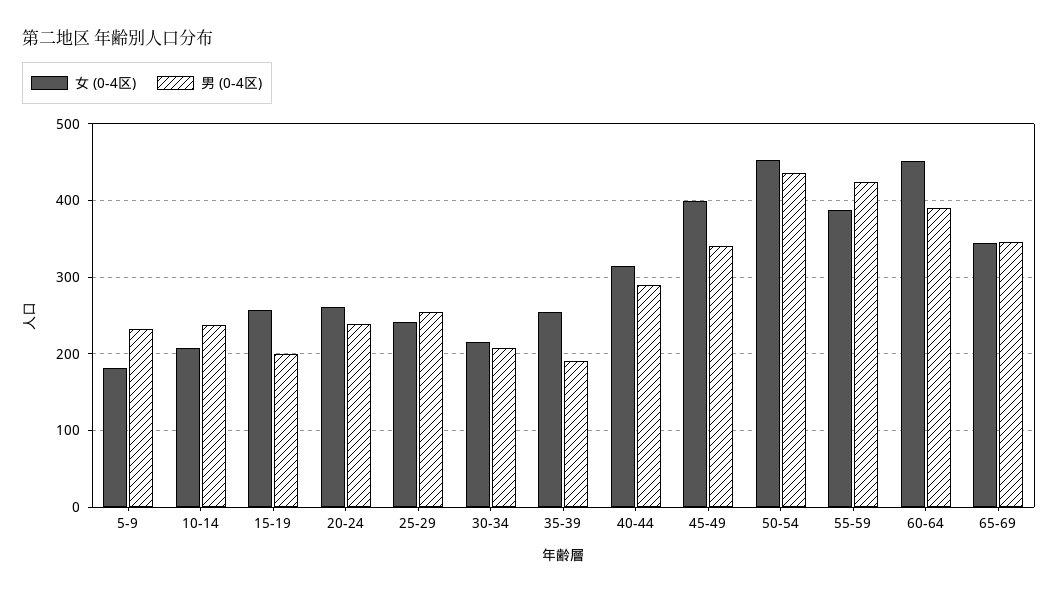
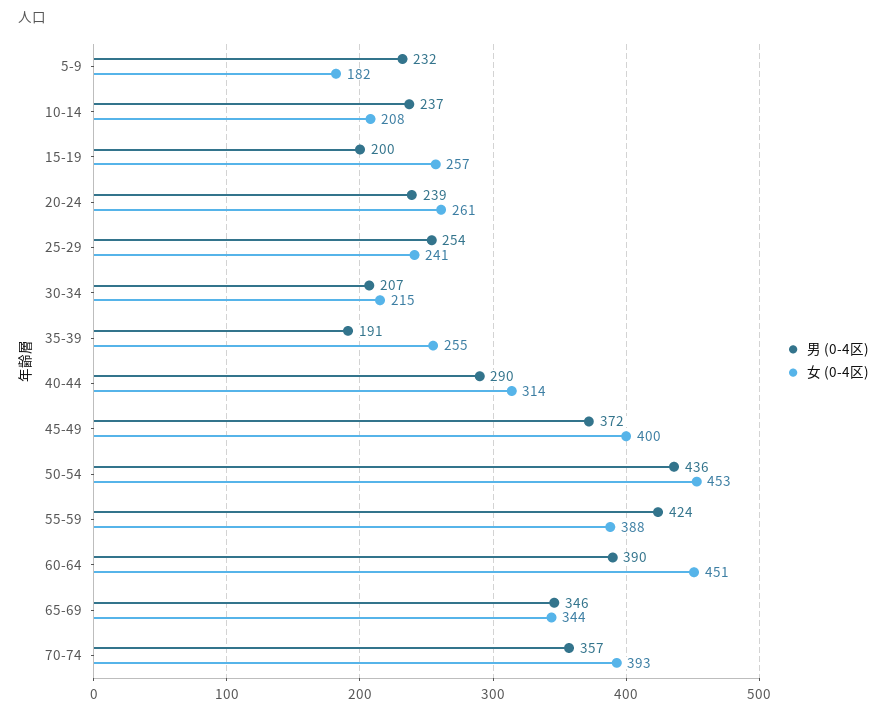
男 (0-4区), 45-49: 340 -> 372
男 (0-4区), 70-74: none -> 357
女 (0-4区), 70-74: none -> 393

